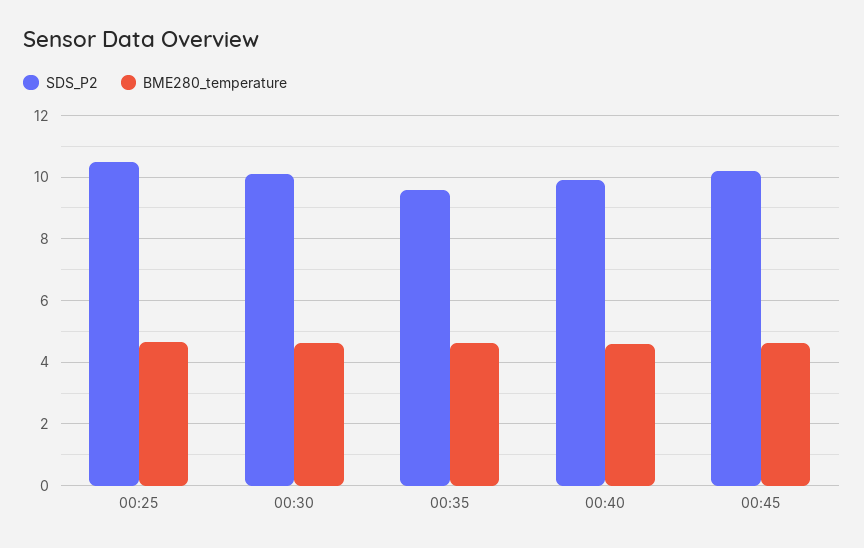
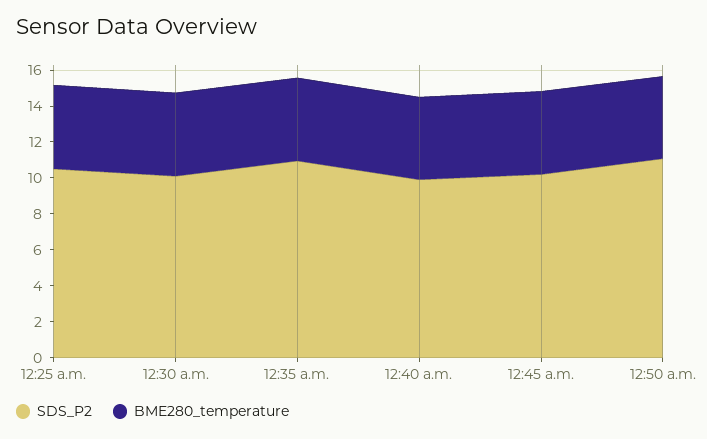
SDS_P2, 00:35: 9.6 -> 11
SDS_P2, 12:50 a.m.: none -> 11
BME280_temperature, 12:50 a.m.: none -> 4.5

